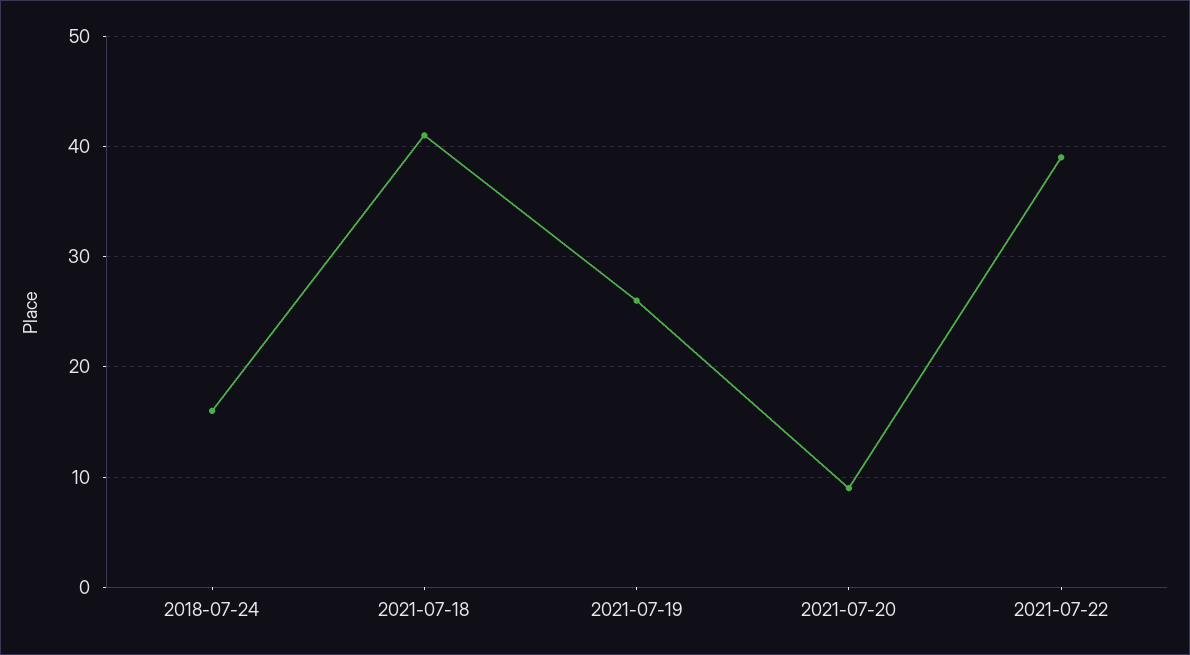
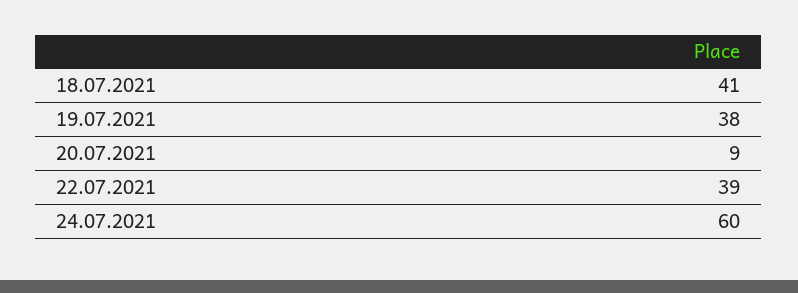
2018-07-24: 16 -> none
2021-07-19: 26 -> 38
24.07.2021: none -> 60

